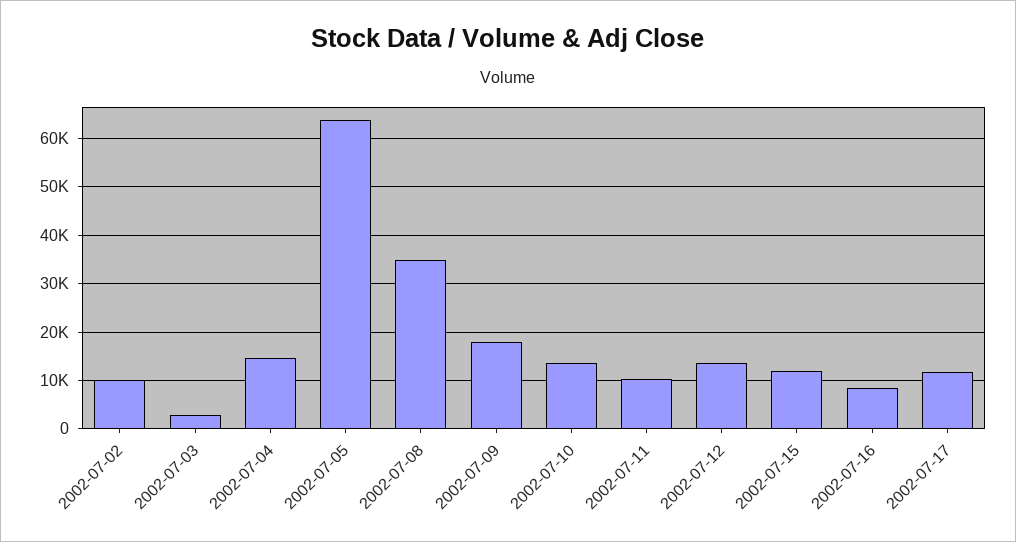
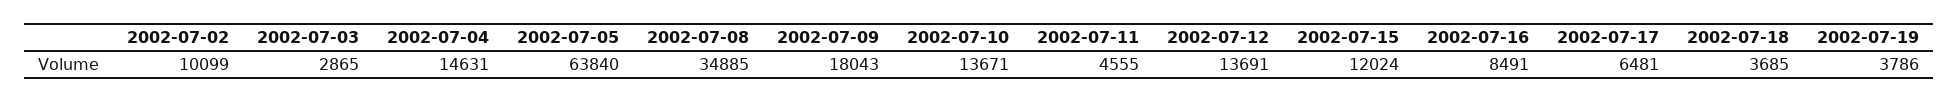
2002-07-11: 10000 -> 4555
2002-07-17: 12000 -> 6481
2002-07-18: none -> 3685
2002-07-19: none -> 3786

